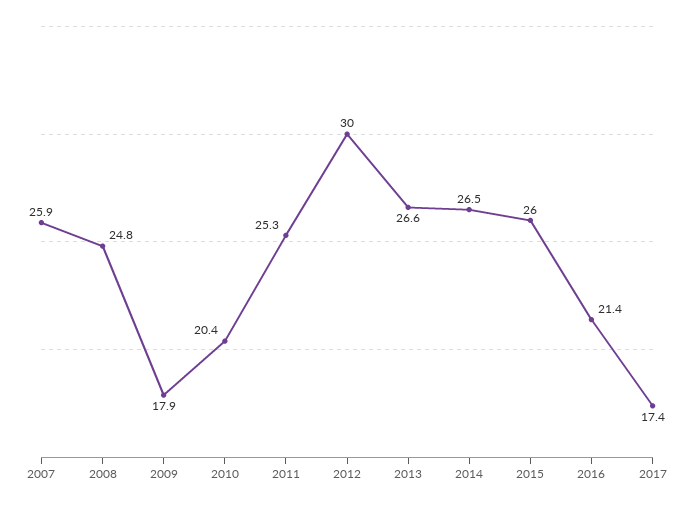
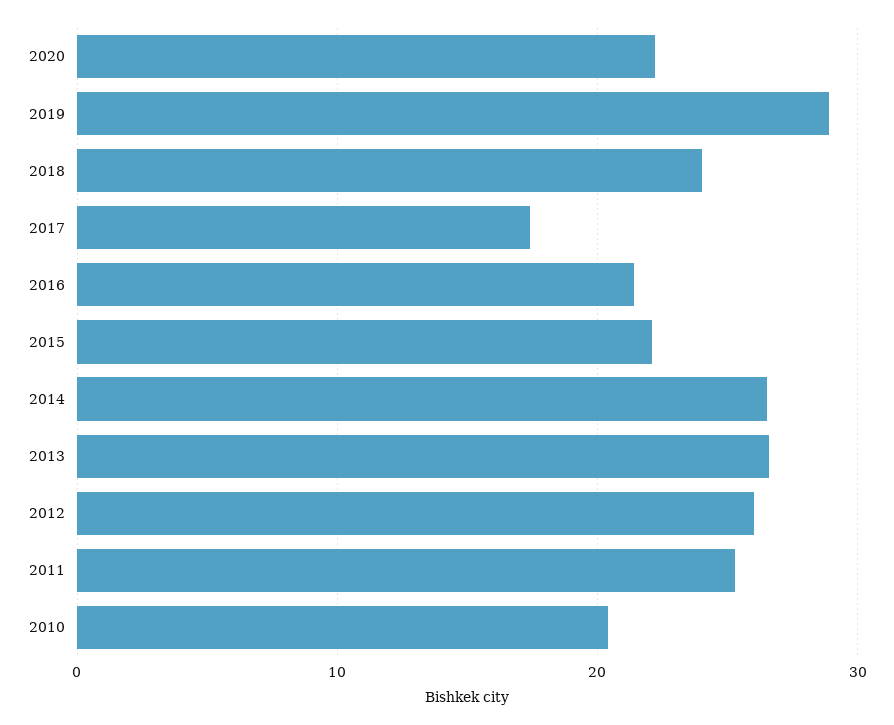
2007: 25.9 -> none
2008: 24.8 -> none
2009: 17.9 -> none
2012: 30 -> 26
2015: 26 -> 22
2020: none -> 22
2019: none -> 29
2018: none -> 24

